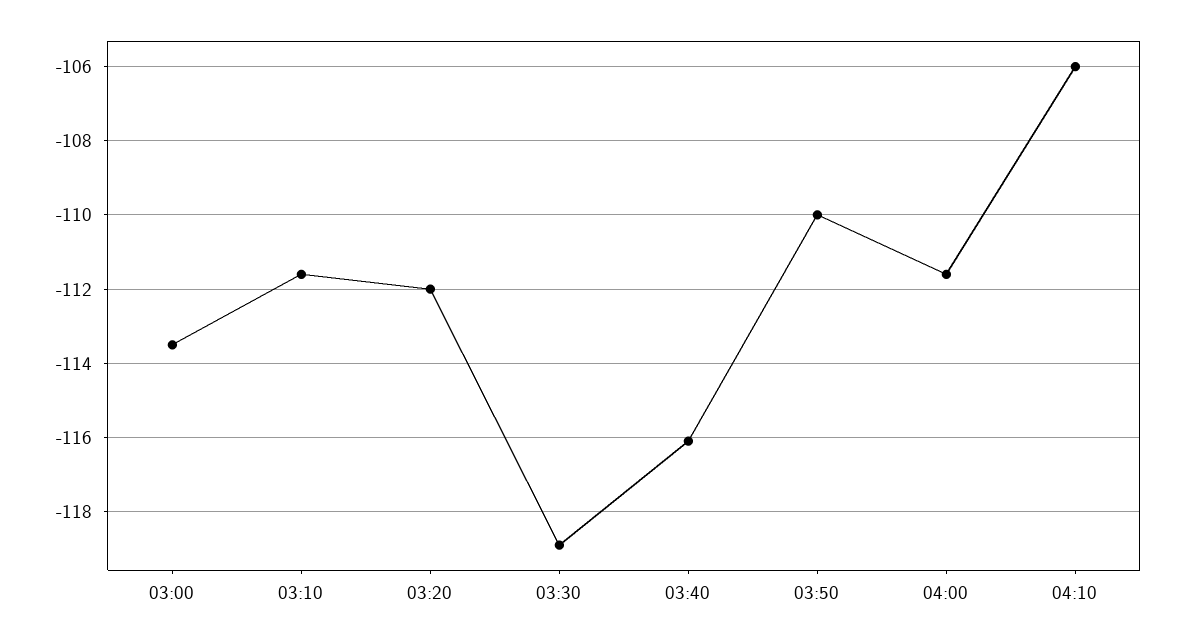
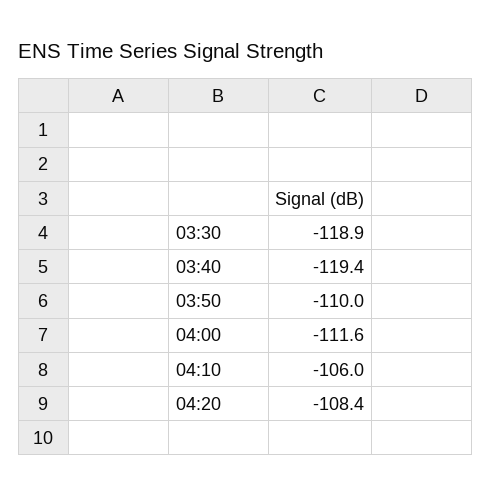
03:00: -113.5 -> none
03:10: -111.5 -> none
03:20: -112 -> none
03:40: -116 -> -119.4
04:20: none -> -108.4

